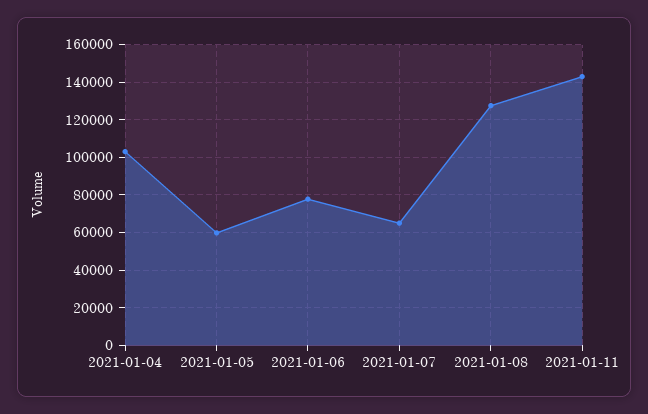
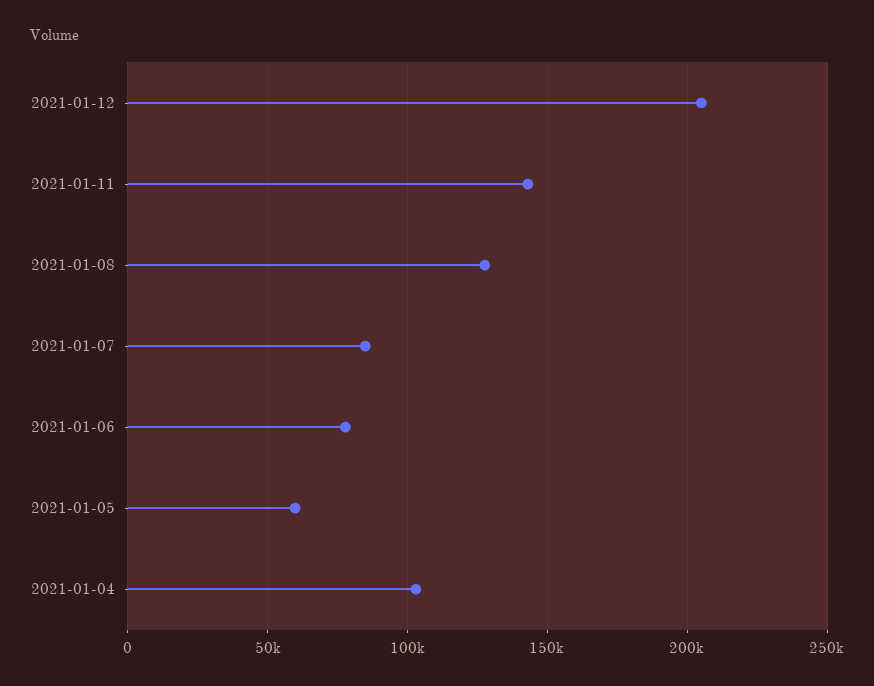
2021-01-07: 65000 -> 85000
2021-01-12: none -> 205000

